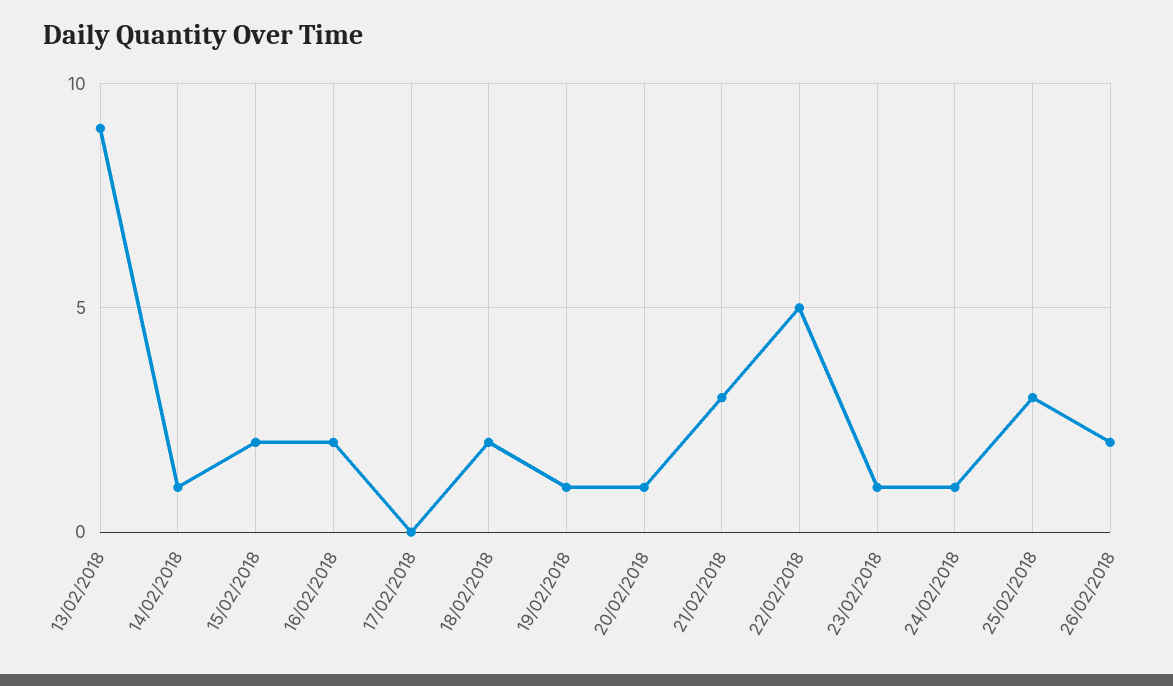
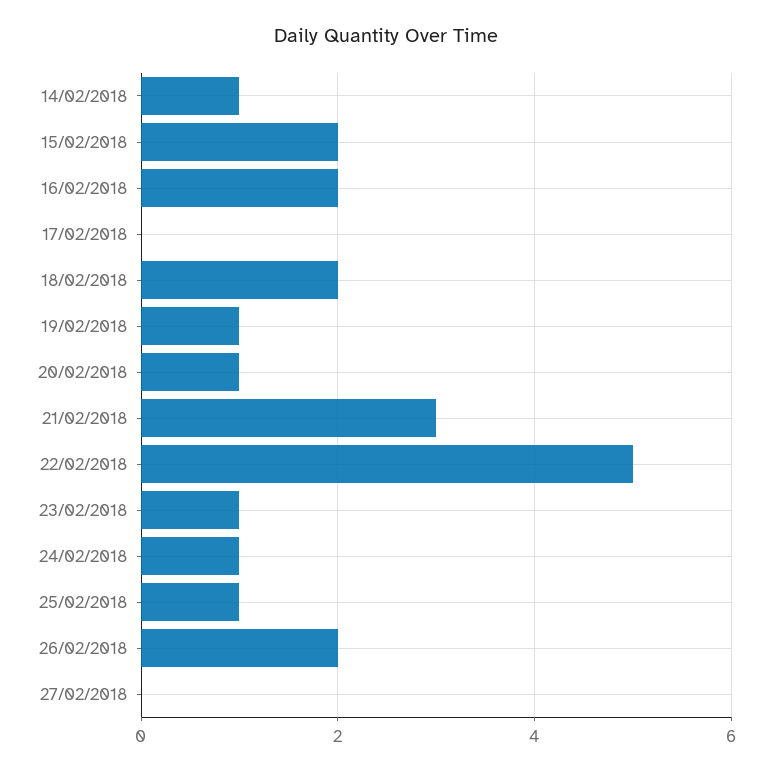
13/02/2018: 9 -> none
25/02/2018: 3 -> 1
27/02/2018: none -> 0

